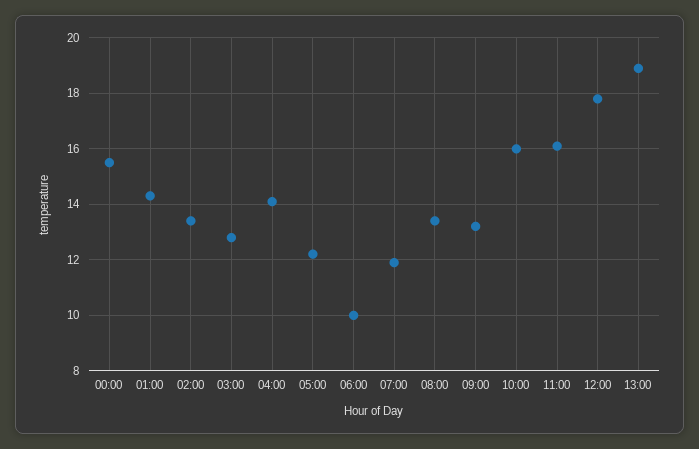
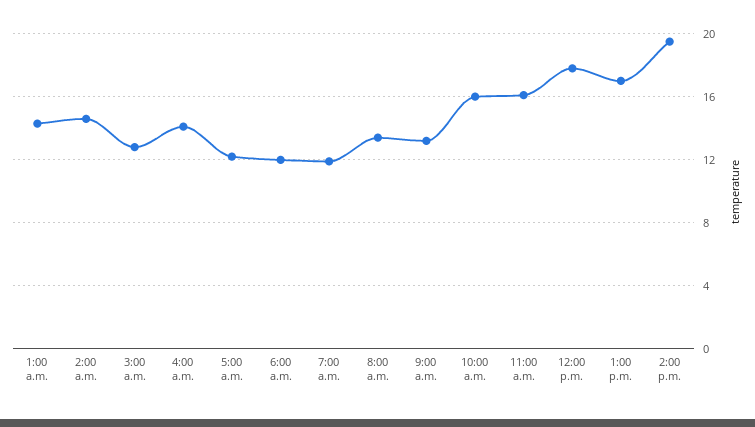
00:00: 15.5 -> none
02:00: 13.5 -> 14.5
06:00: 10 -> 12
13:00: 19 -> 17
2:00 p.m.: none -> 19.5

